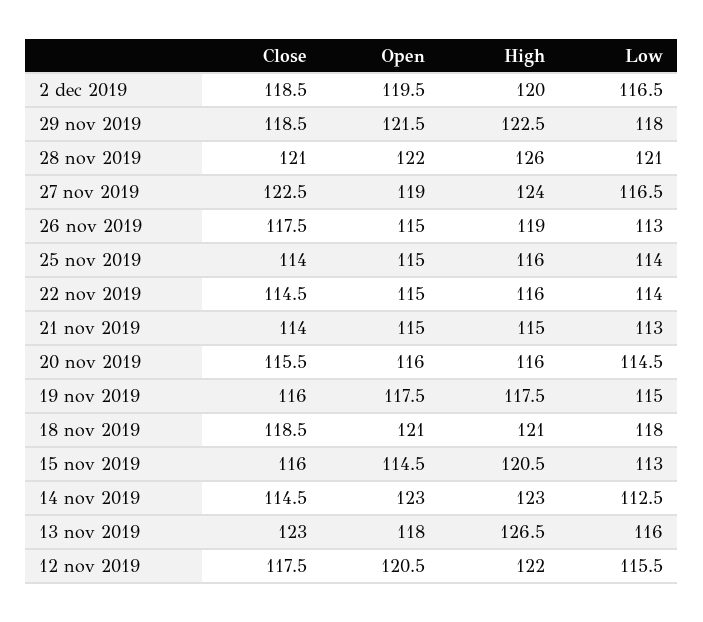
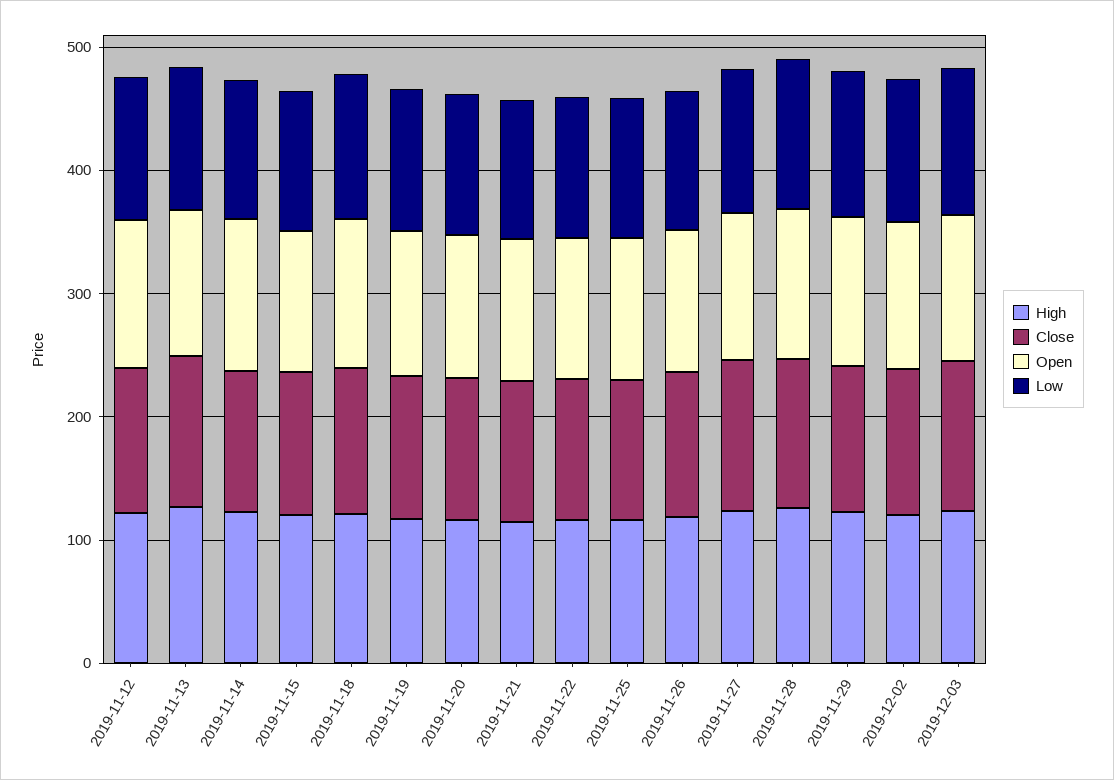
High, 2019-12-03: none -> 120
Close, 2019-12-03: none -> 120
Open, 2019-12-03: none -> 120
Low, 2019-12-03: none -> 120

